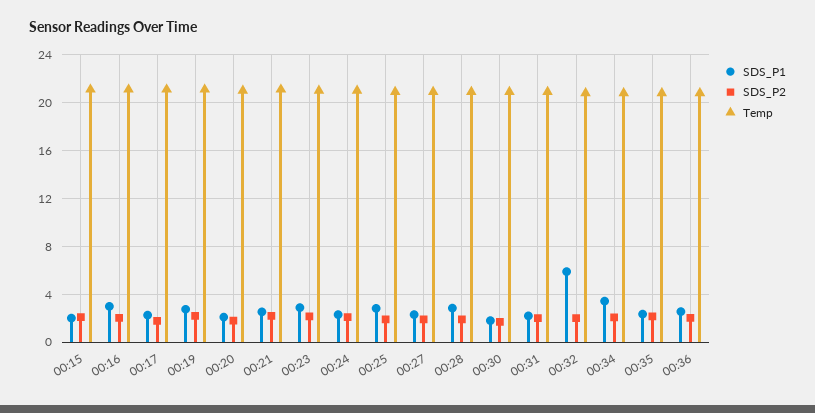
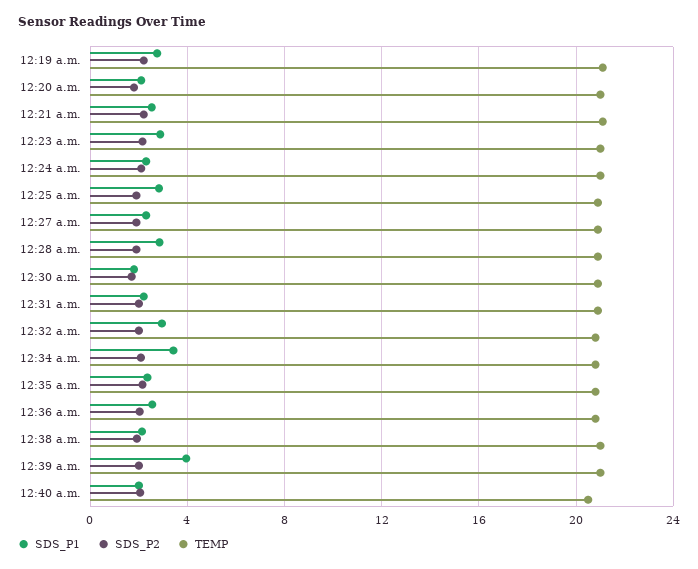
SDS_P1, 00:15: 2 -> none
SDS_P2, 00:15: 2 -> none
Temp, 00:15: 21 -> none
SDS_P1, 00:16: 3 -> none
SDS_P2, 00:16: 2 -> none
Temp, 00:16: 21 -> none
SDS_P1, 00:17: 2 -> none
SDS_P2, 00:17: 2 -> none
Temp, 00:17: 21 -> none
SDS_P1, 00:32: 6 -> 3
SDS_P1, 12:38 a.m.: none -> 2
SDS_P2, 12:38 a.m.: none -> 2
Temp, 12:38 a.m.: none -> 21
SDS_P1, 12:39 a.m.: none -> 4
SDS_P2, 12:39 a.m.: none -> 2
Temp, 12:39 a.m.: none -> 21
SDS_P1, 12:40 a.m.: none -> 2
SDS_P2, 12:40 a.m.: none -> 2
Temp, 12:40 a.m.: none -> 20.5

